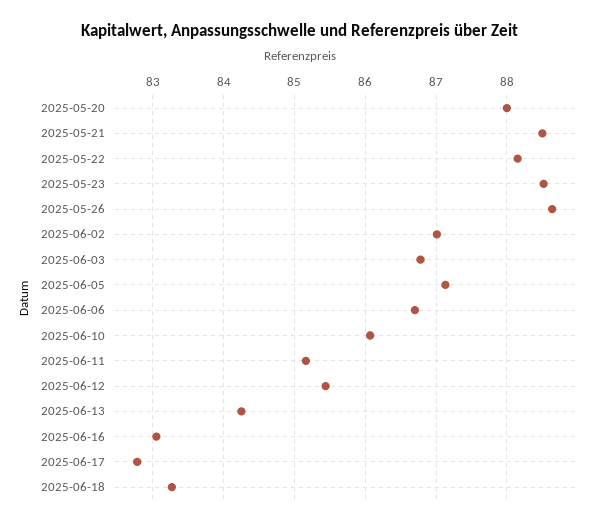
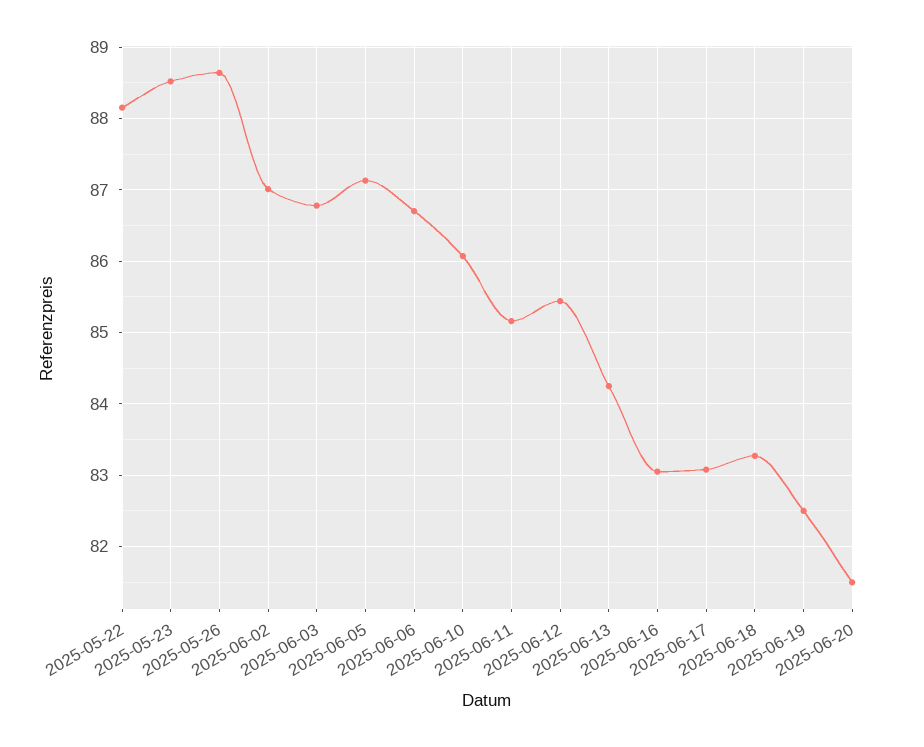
2025-05-20: 88 -> none
2025-05-21: 88.5 -> none
2025-06-17: 82.8 -> 83.1
2025-06-19: none -> 82.5
2025-06-20: none -> 81.5

